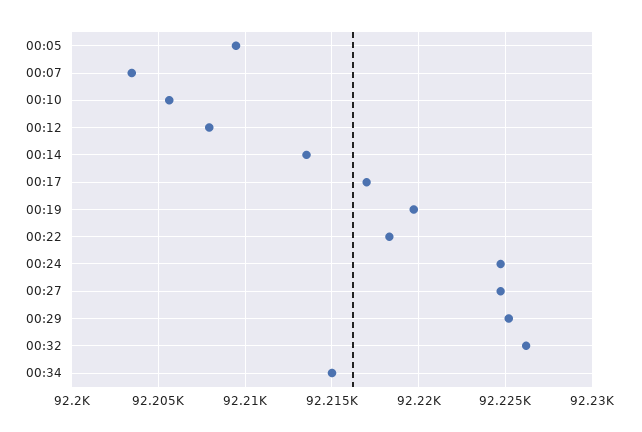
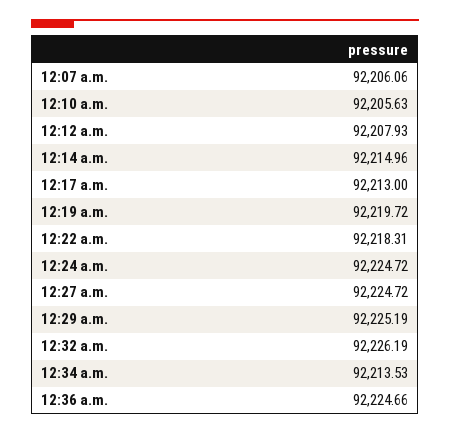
00:05: 92209.5 -> none
00:07: 92203.5 -> 92206.06
00:14: 92213.5 -> 92214.96
00:17: 92217 -> 92213
00:34: 92215 -> 92213.53
12:36 a.m.: none -> 92224.66

